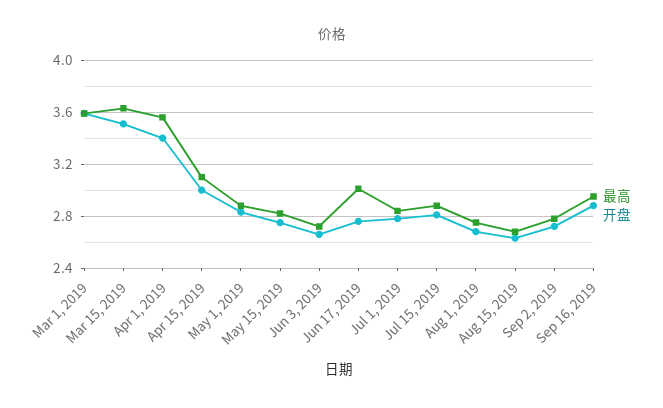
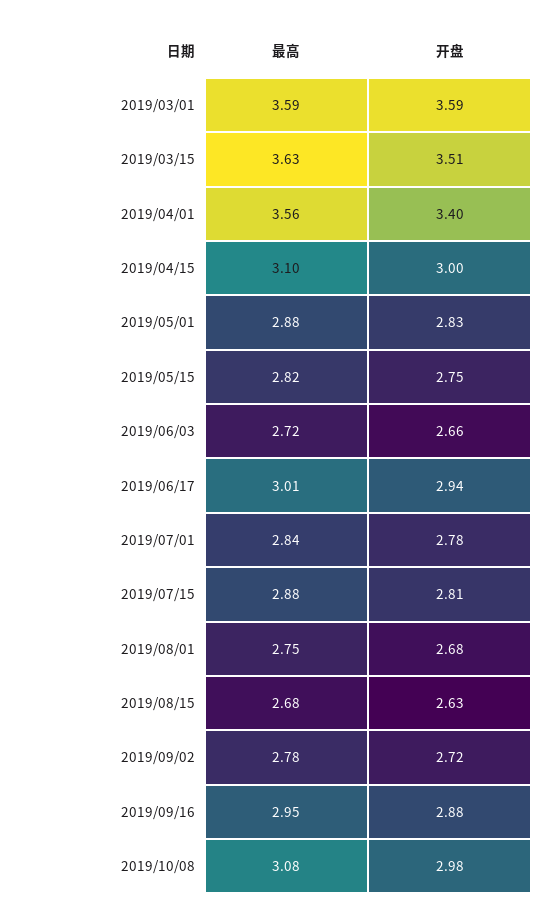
开盘, Jun 17, 2019: 2.75 -> 2.94
最高, 2019/10/08: none -> 3.08
开盘, 2019/10/08: none -> 2.98

